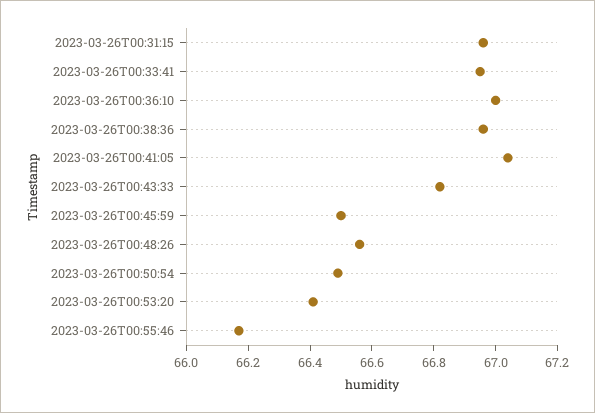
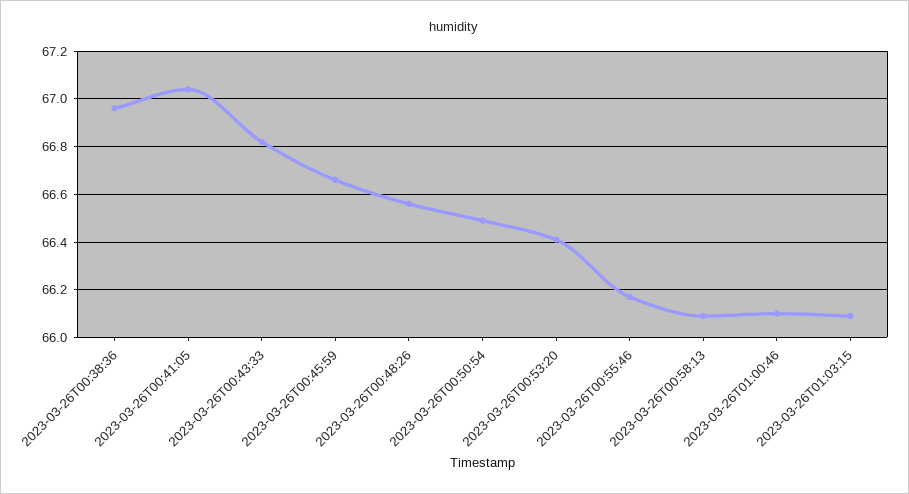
2023-03-26T00:31:15: 66.95 -> none
2023-03-26T00:33:41: 66.95 -> none
2023-03-26T00:36:10: 67 -> none
2023-03-26T00:45:59: 66.5 -> 66.65
2023-03-26T00:58:13: none -> 66.1
2023-03-26T01:00:46: none -> 66.1
2023-03-26T01:03:15: none -> 66.1

